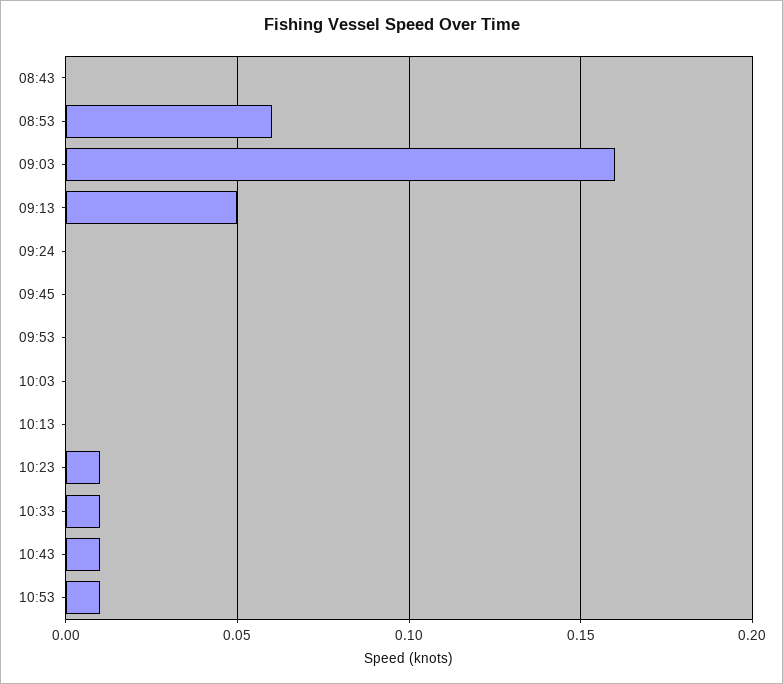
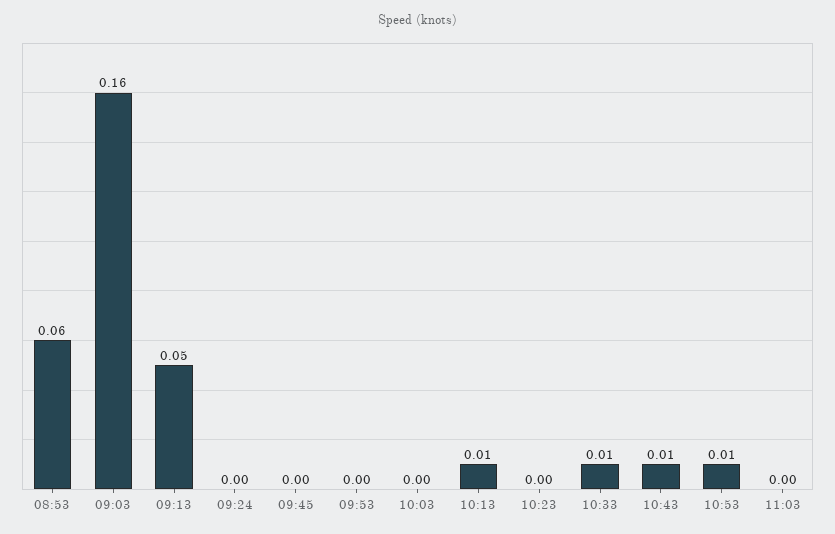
08:43: 0 -> none
10:13: 0 -> 0.01
10:23: 0.01 -> 0
11:03: none -> 0

